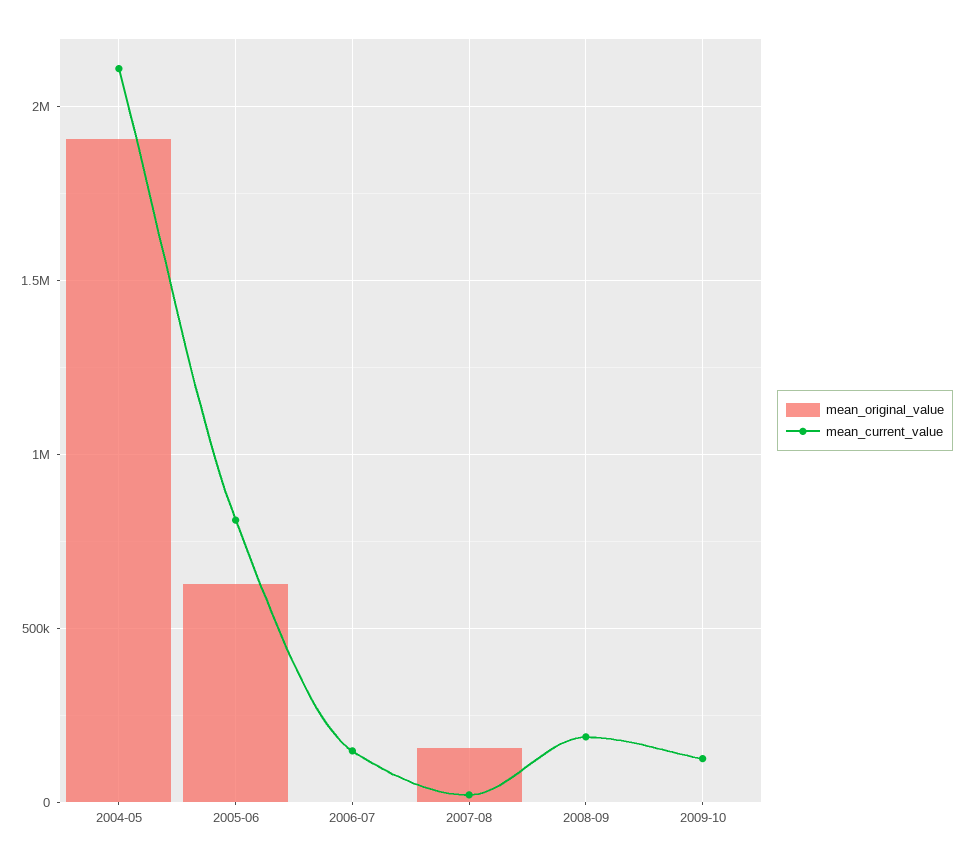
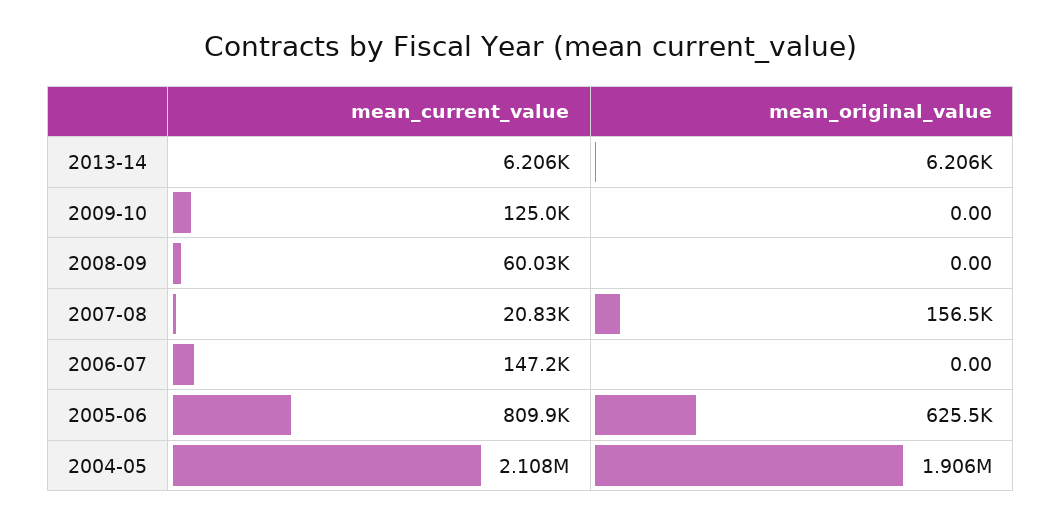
mean_current_value, 2008-09: 200000 -> 60030
mean_current_value, 2013-14: none -> 6206
mean_original_value, 2013-14: none -> 6206

